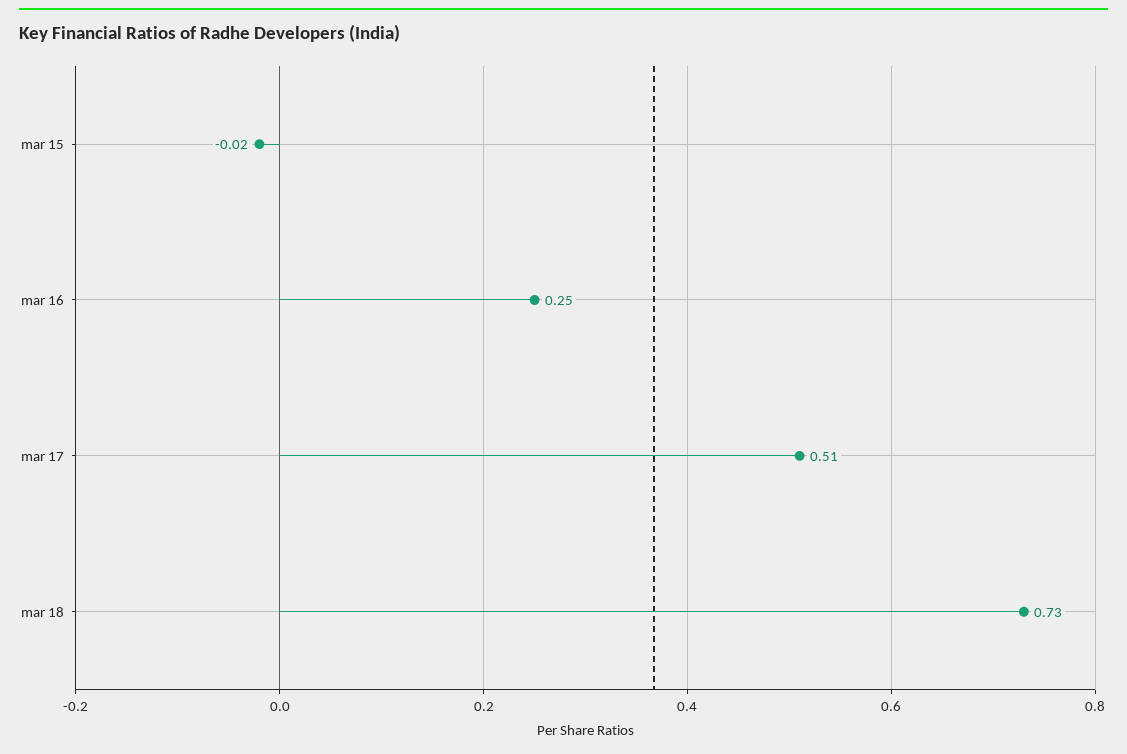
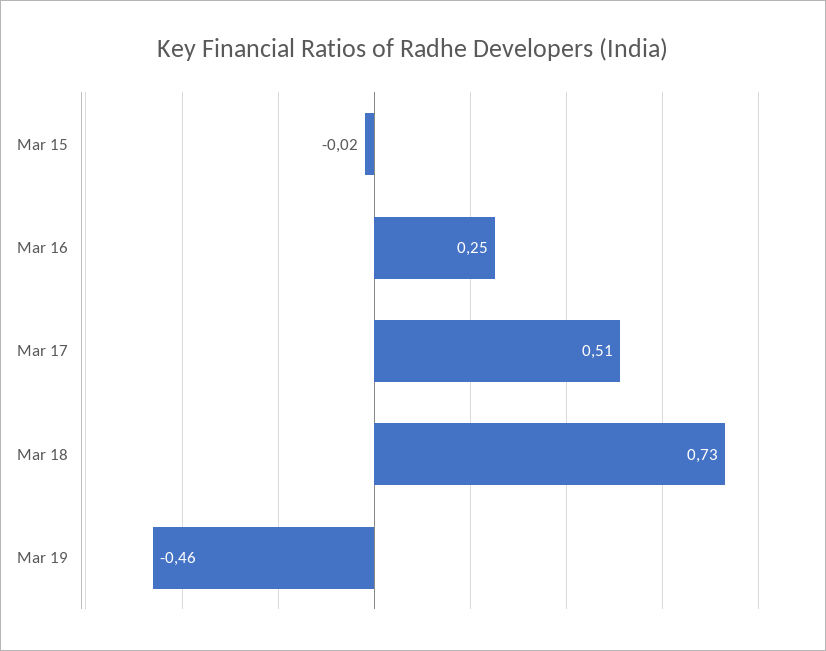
Mar 19: none -> -0.46

